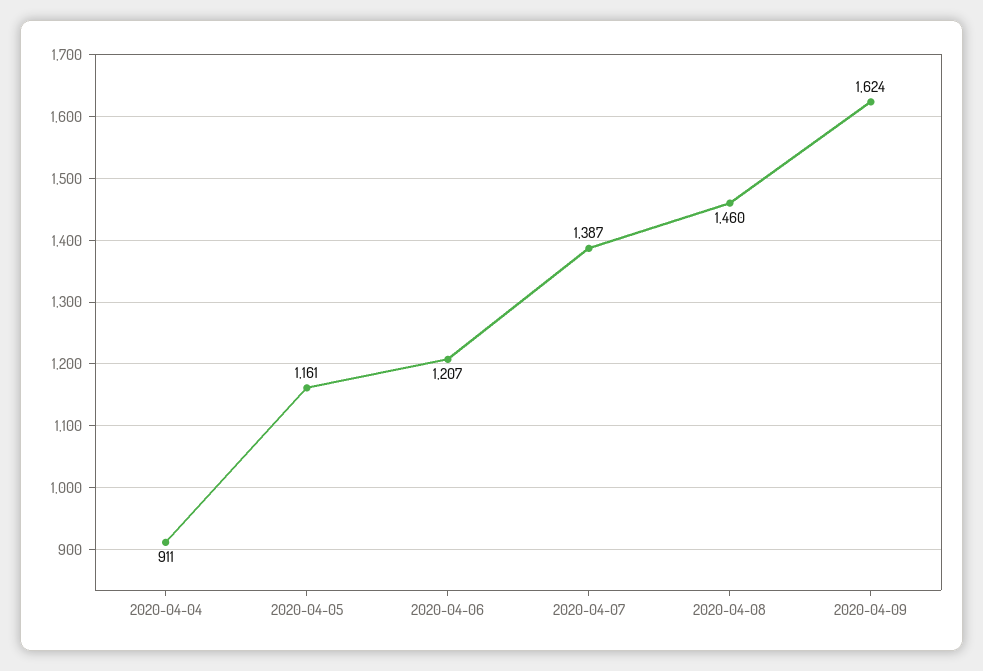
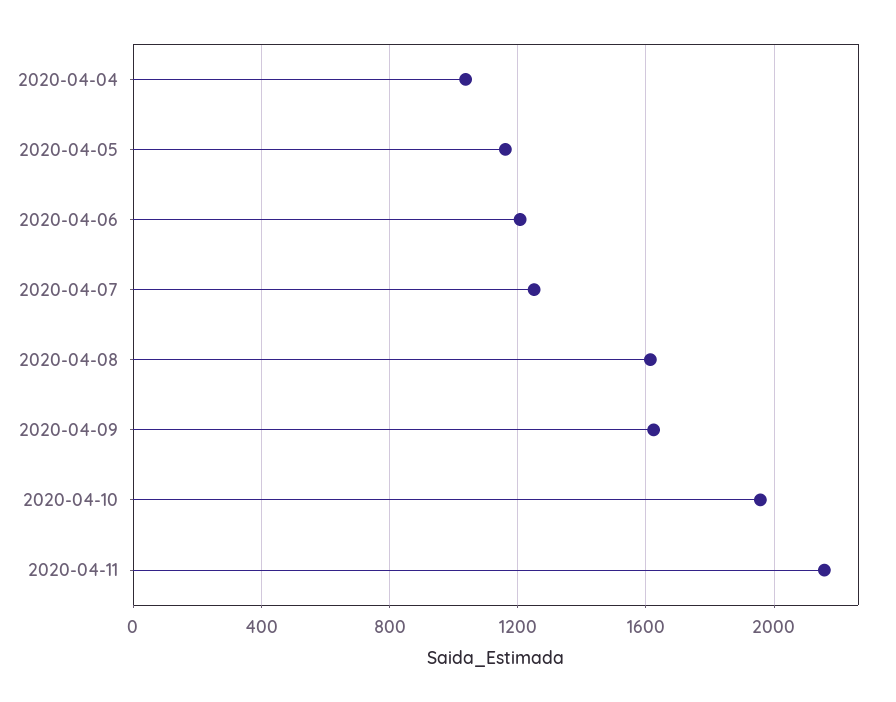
2020-04-04: 911 -> 1050
2020-04-07: 1387 -> 1250
2020-04-08: 1460 -> 1600
2020-04-10: none -> 1950
2020-04-11: none -> 2150

